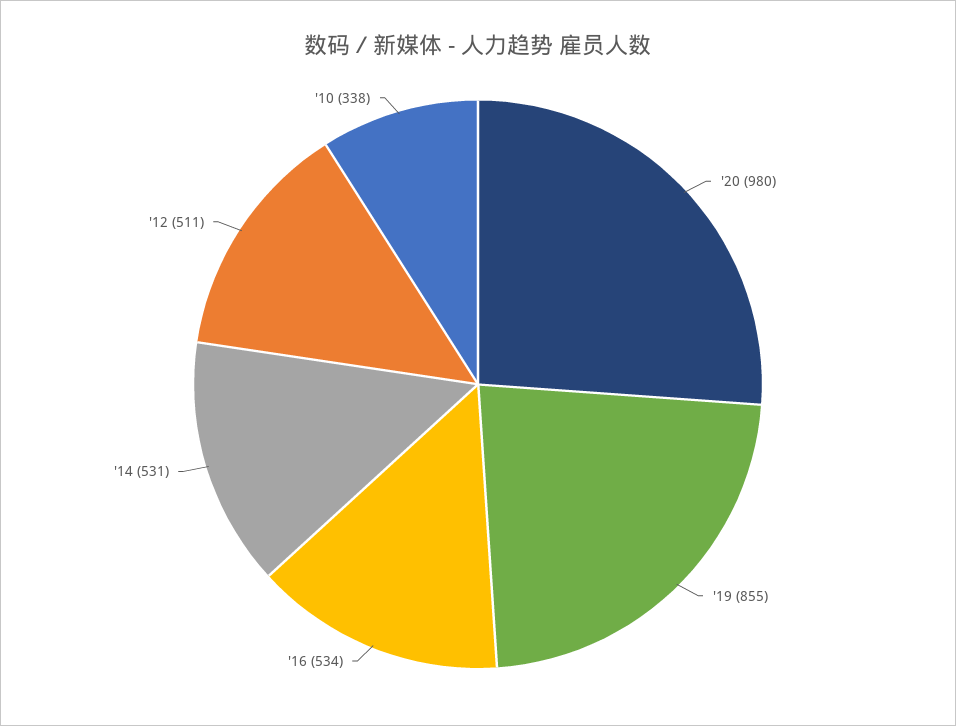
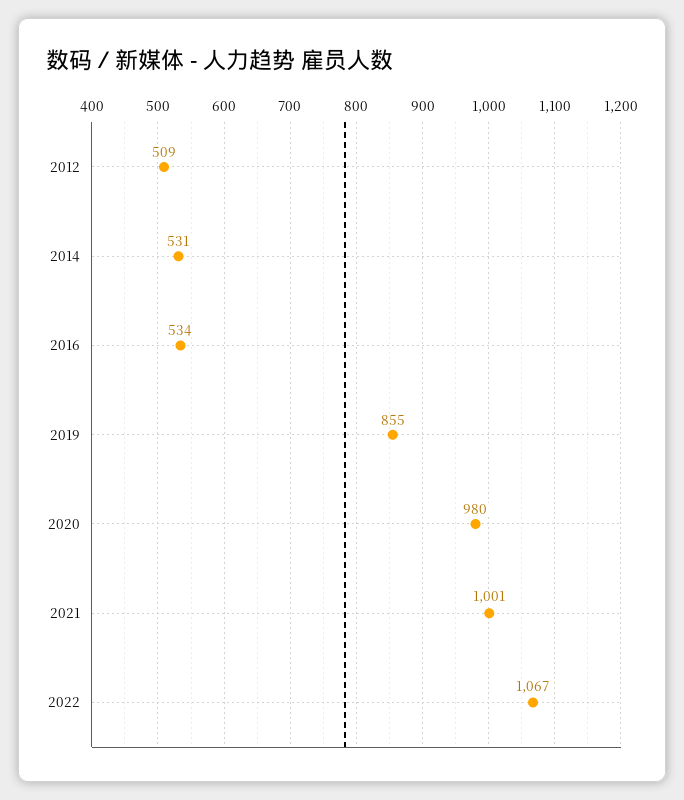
'12: 511 -> 509
'10: 338 -> none
2021: none -> 1001
2022: none -> 1067

